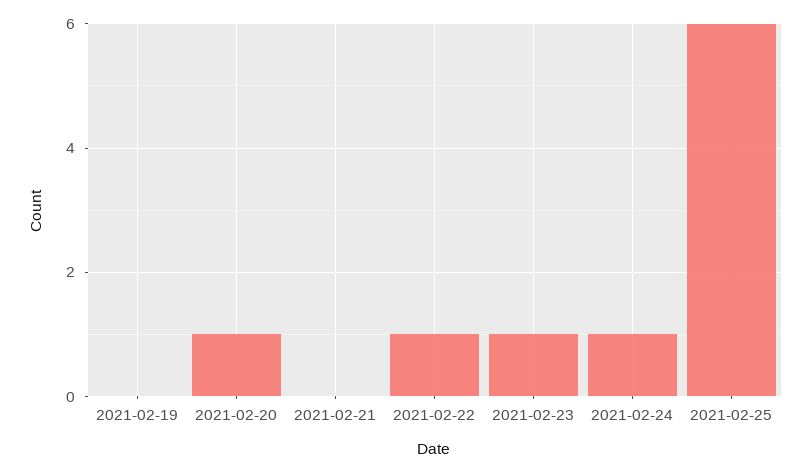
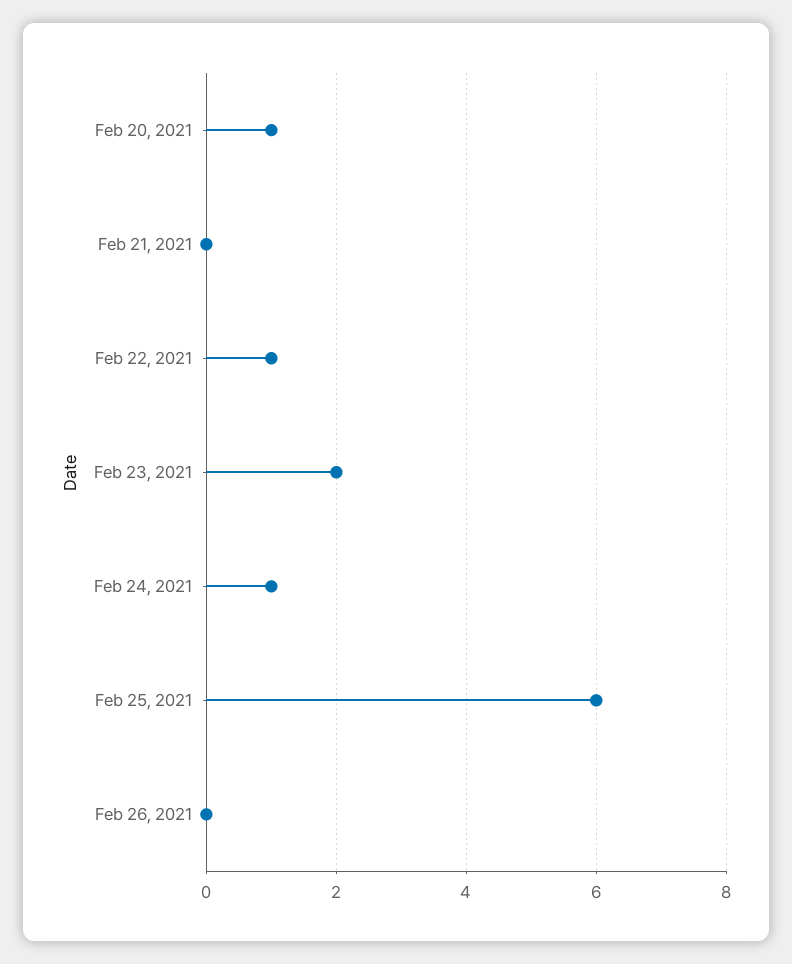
2021-02-19: 0 -> none
2021-02-23: 1 -> 2
Feb 26, 2021: none -> 0

